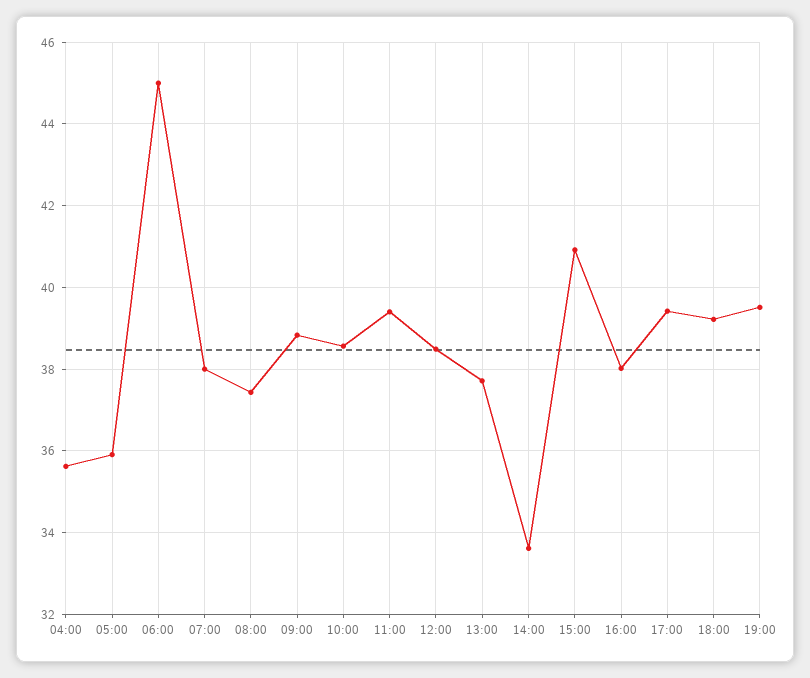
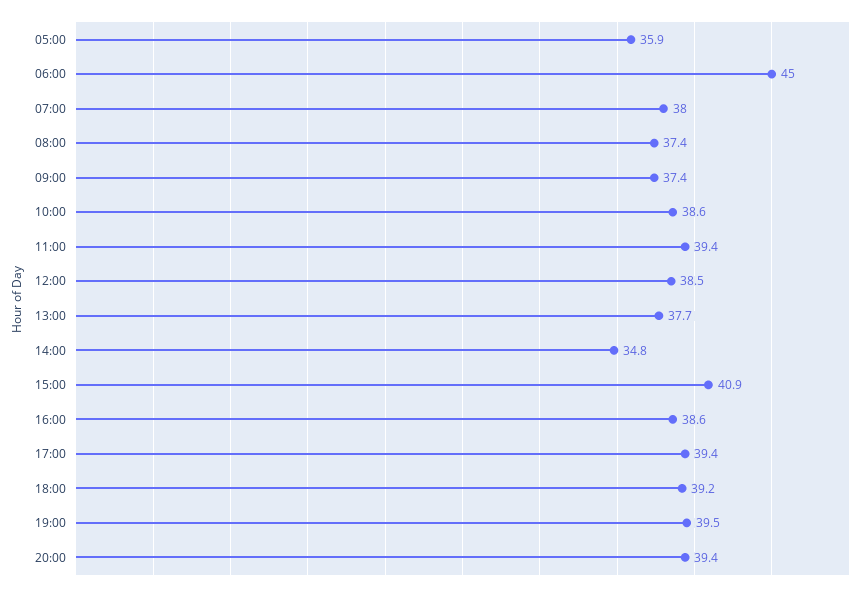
04:00: 35.6 -> none
09:00: 38.8 -> 37.4
14:00: 33.6 -> 34.8
16:00: 38 -> 38.6
20:00: none -> 39.4

